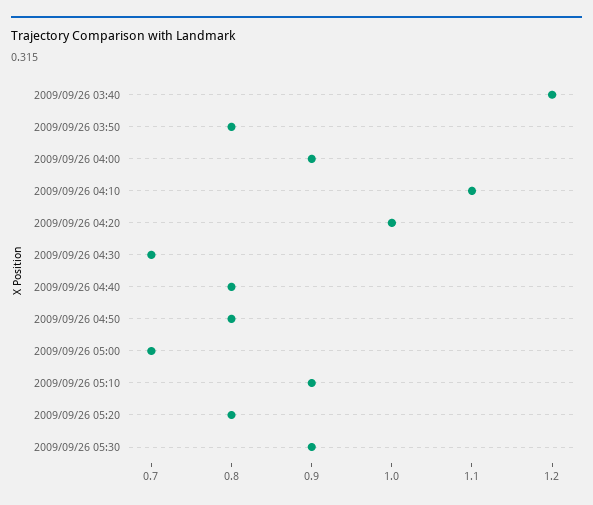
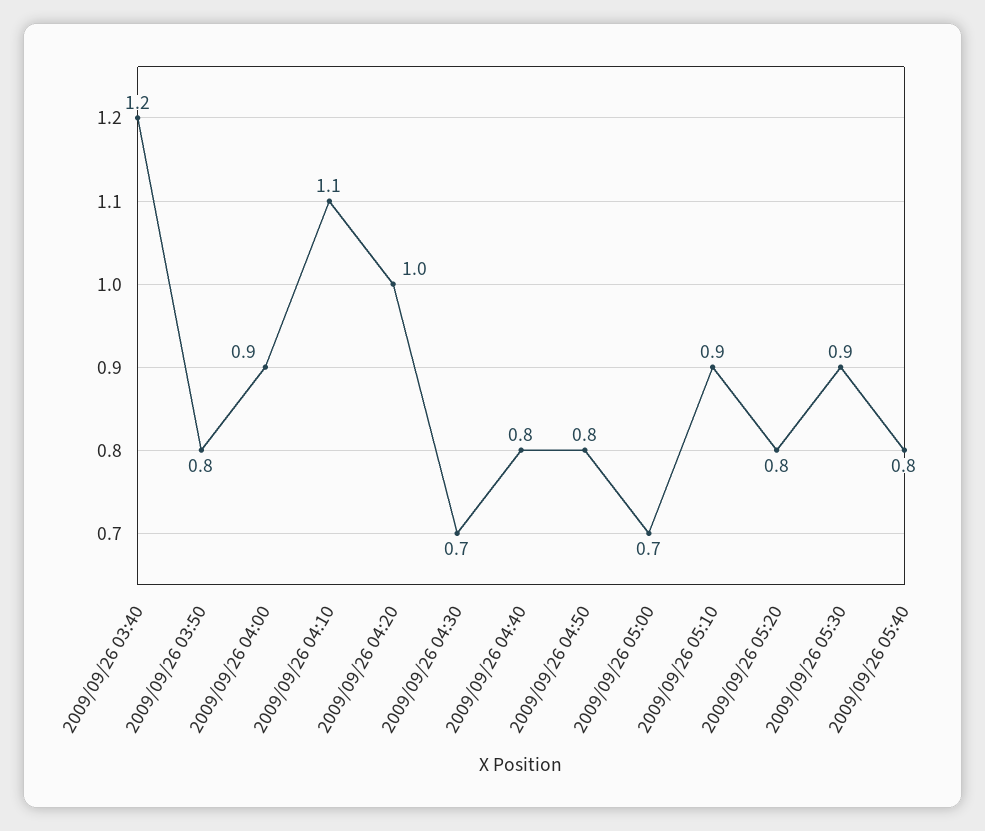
2009/09/26 05:40: none -> 0.8

